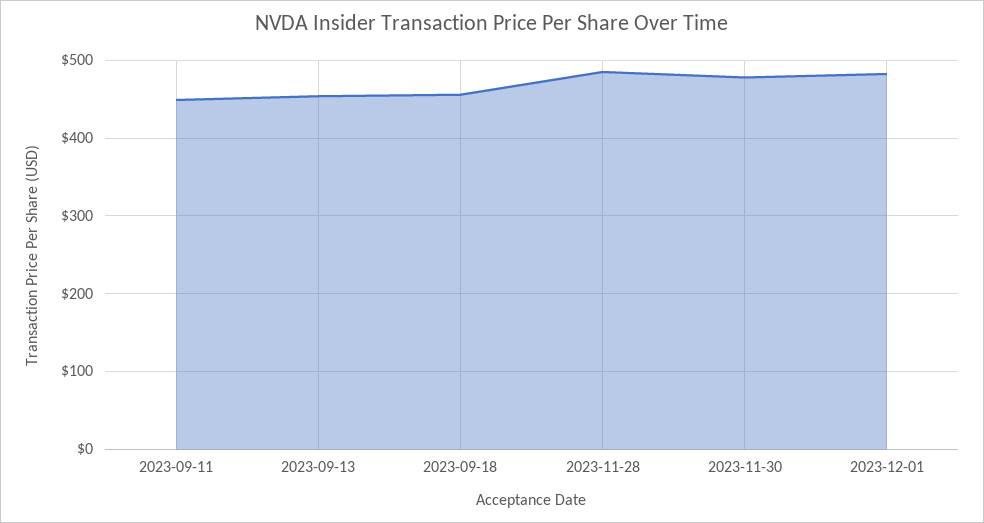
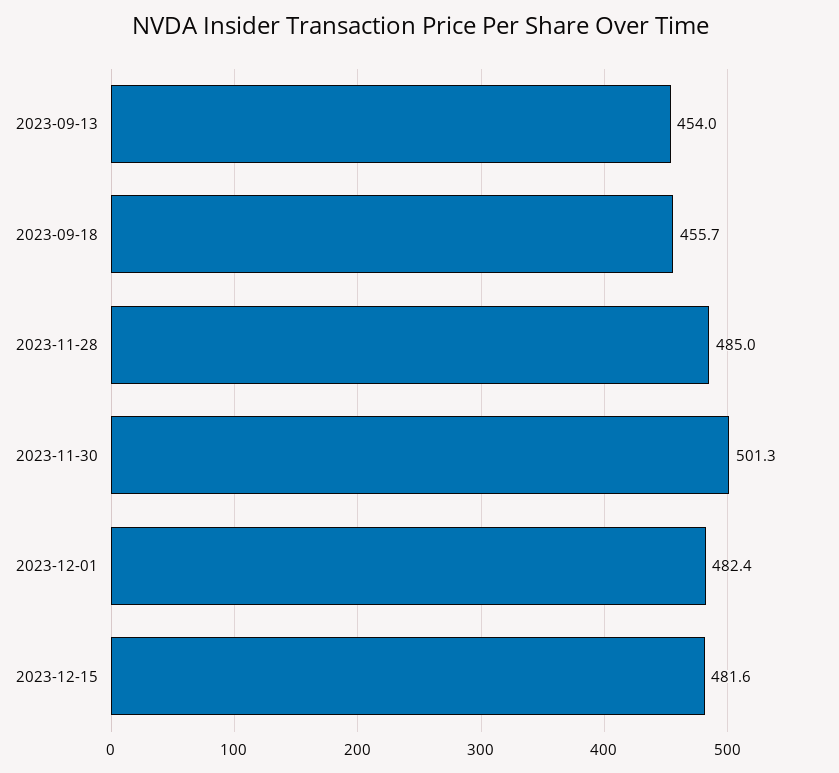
2023-09-11: 450 -> none
2023-11-30: 480 -> 501.3
2023-12-15: none -> 481.6

